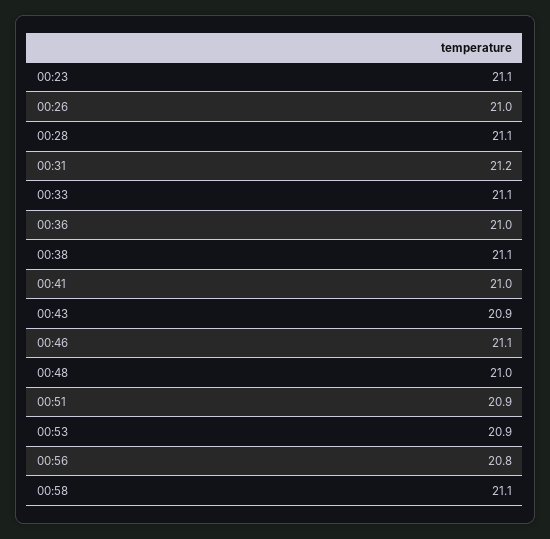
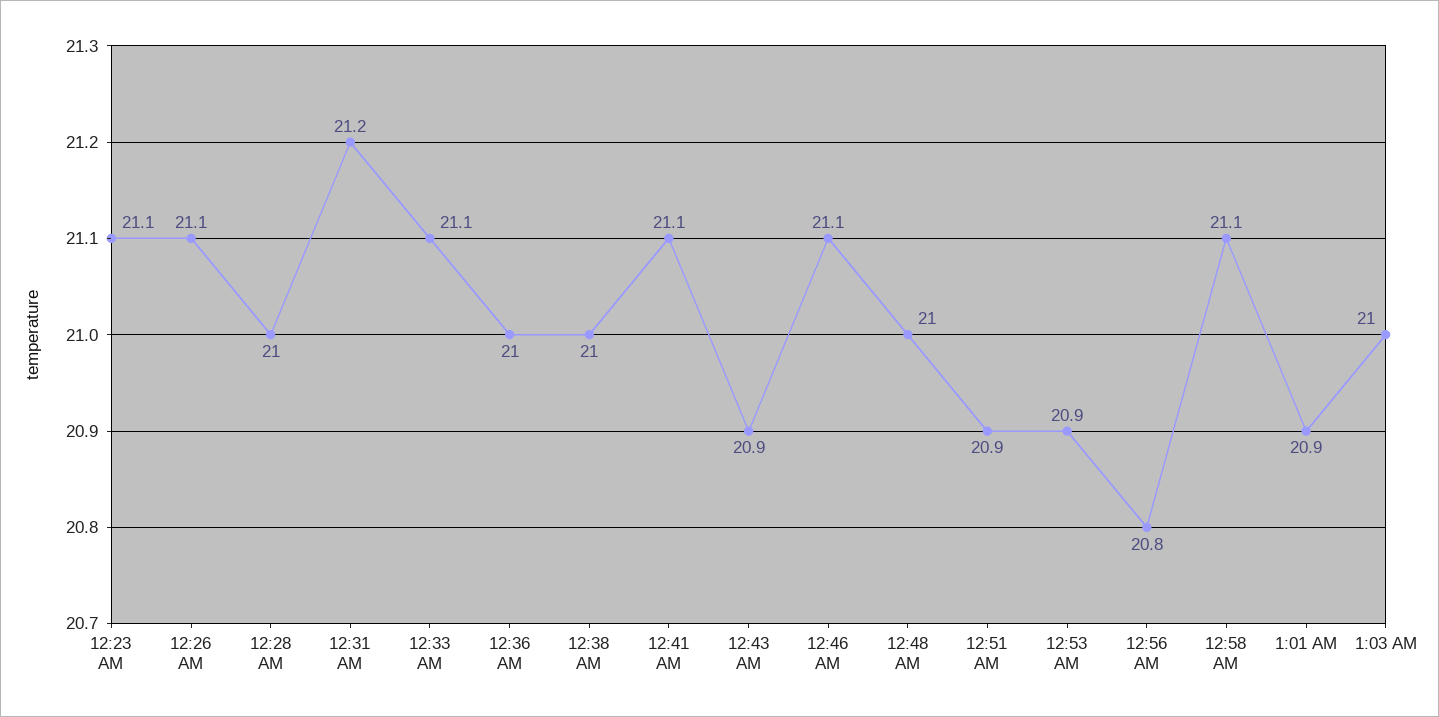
00:26: 21 -> 21.1
00:28: 21.1 -> 21
00:38: 21.1 -> 21
00:41: 21 -> 21.1
1:01 AM: none -> 20.9
1:03 AM: none -> 21

